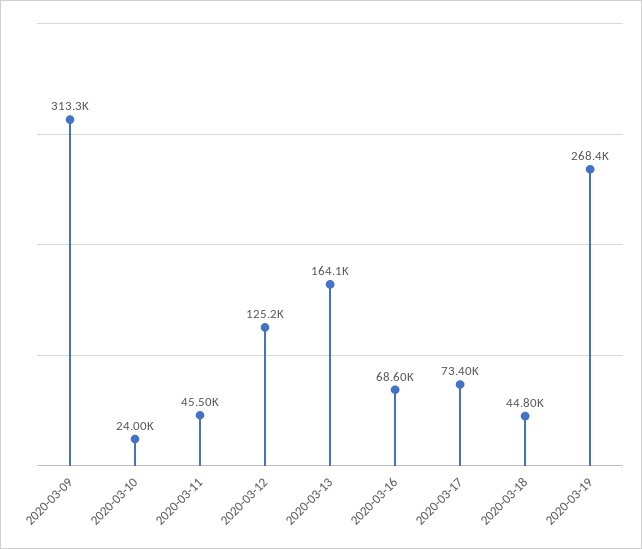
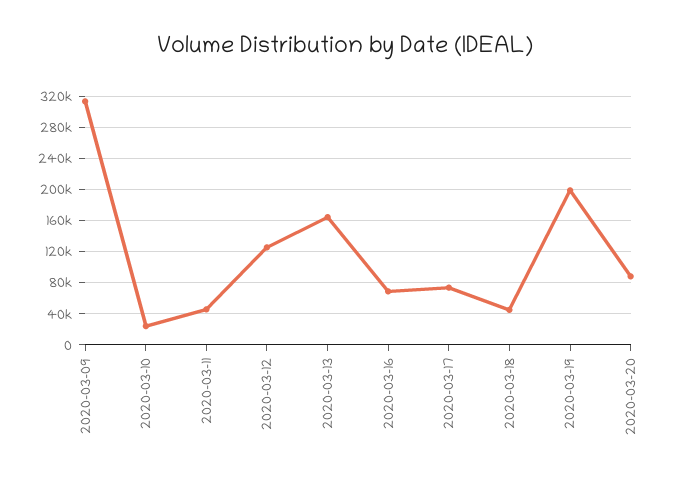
2020-03-19: 268400 -> 200000
2020-03-20: none -> 90000

